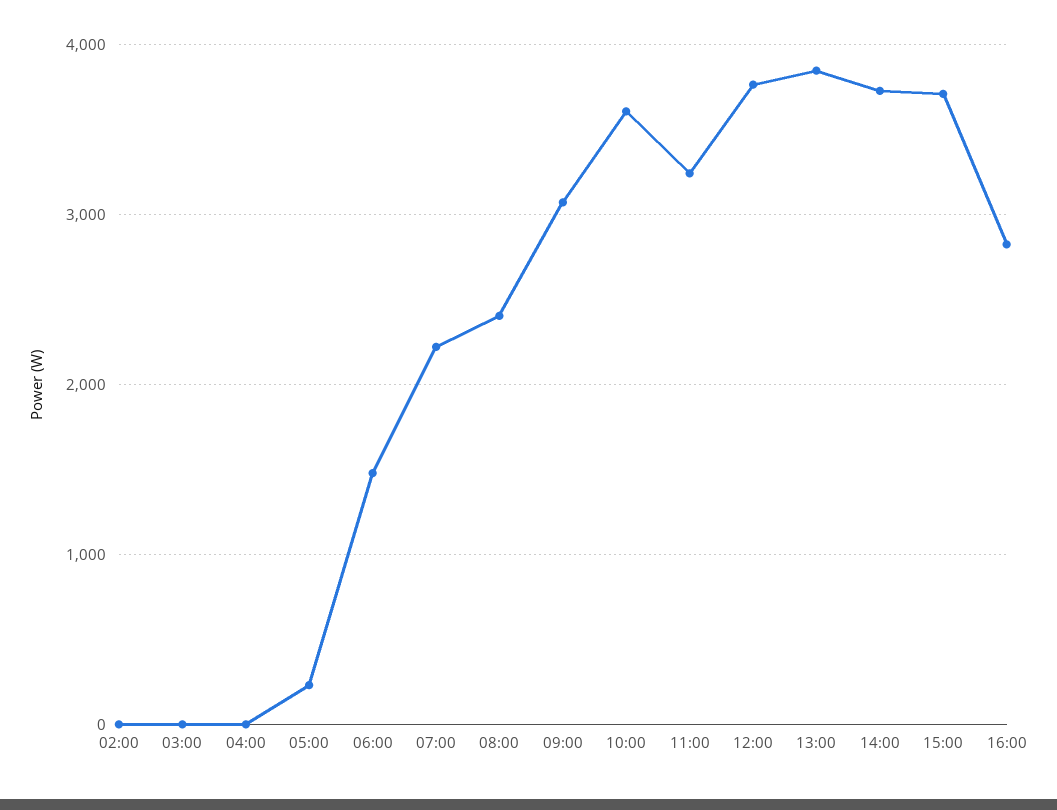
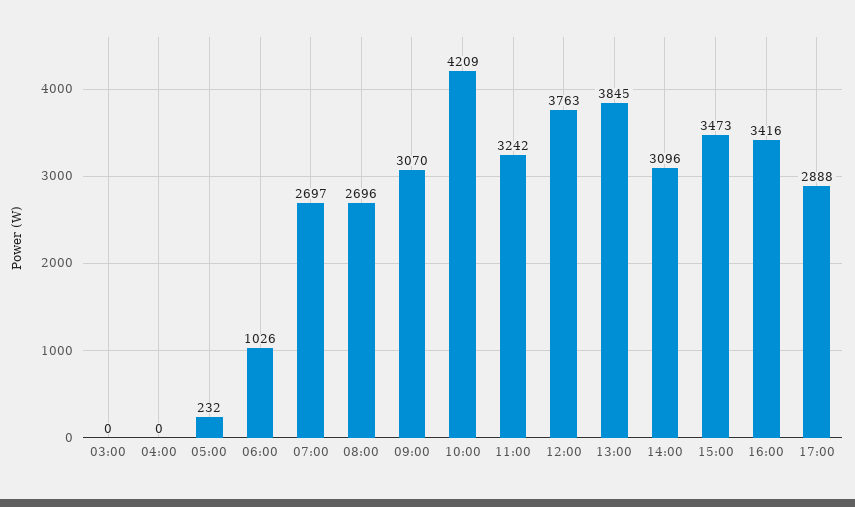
02:00: 0 -> none
06:00: 1500 -> 1026
07:00: 2200 -> 2697
08:00: 2400 -> 2696
10:00: 3600 -> 4209
14:00: 3700 -> 3096
15:00: 3700 -> 3473
16:00: 2800 -> 3416
17:00: none -> 2888

